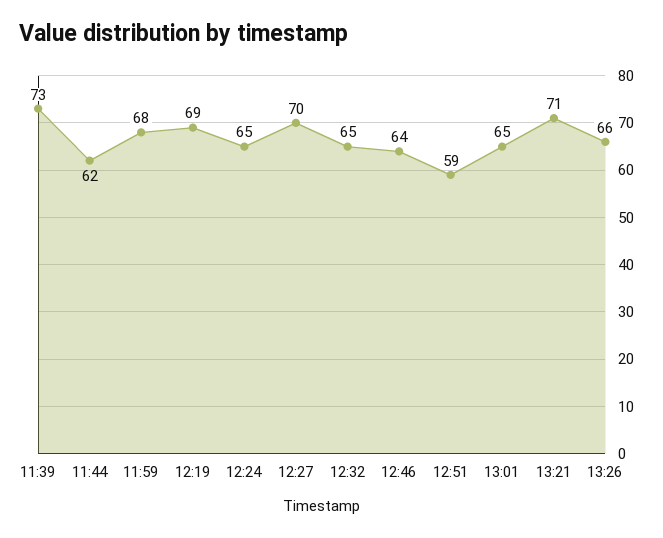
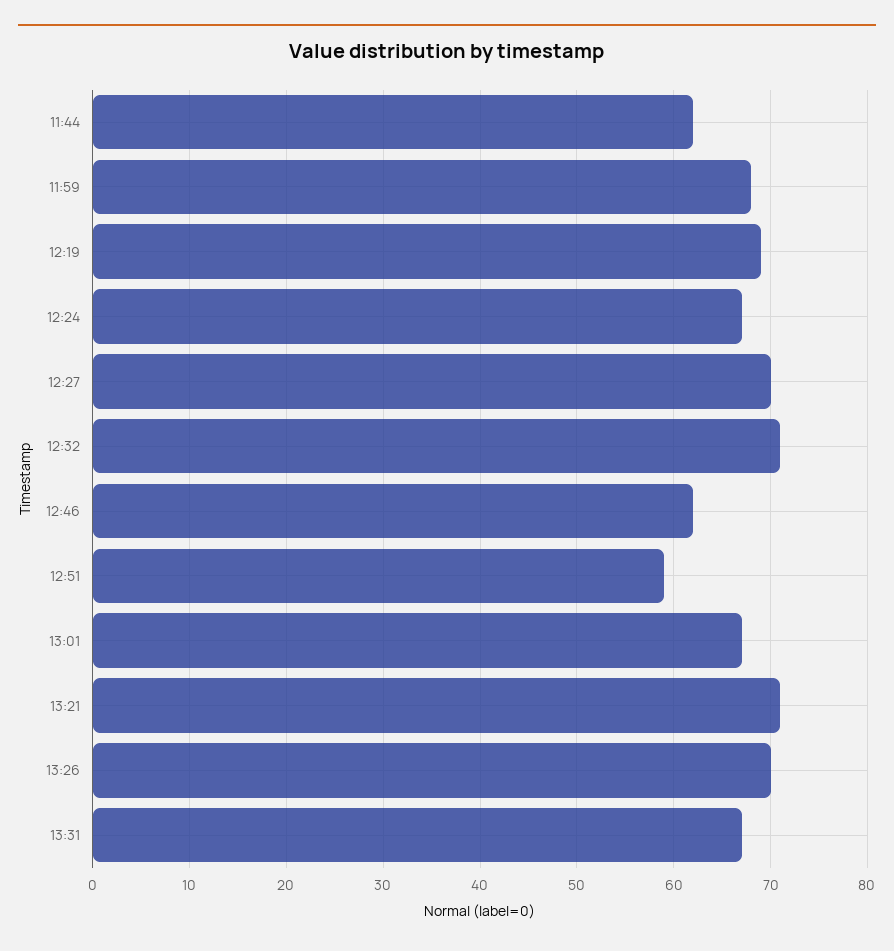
11:39: 73 -> none
12:24: 65 -> 67
12:32: 65 -> 71
12:46: 64 -> 62
13:01: 65 -> 67
13:26: 66 -> 70
13:31: none -> 67

